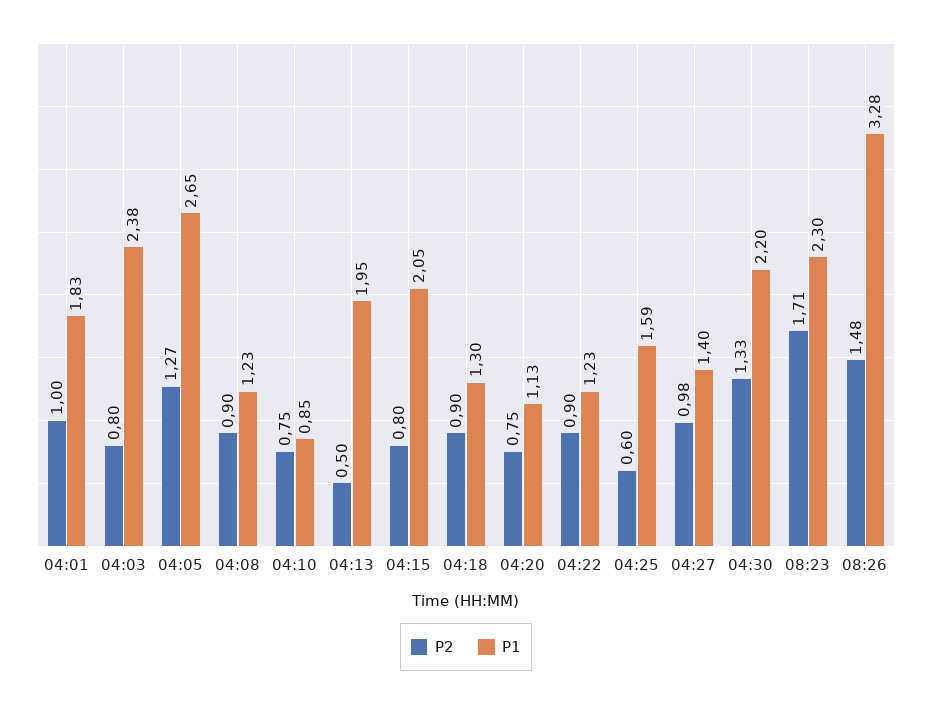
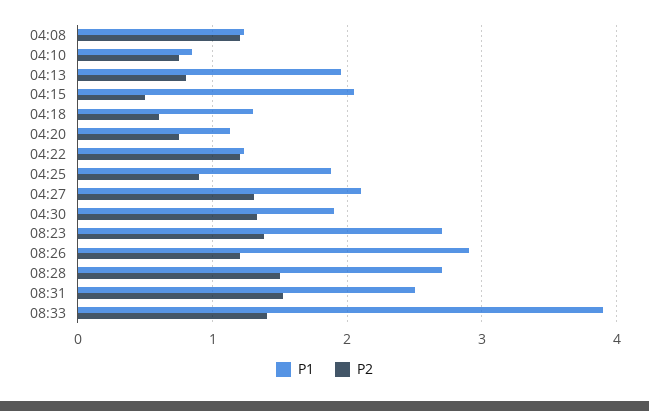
P2, 04:01: 1 -> none
P1, 04:01: 1.83 -> none
P2, 04:03: 0.8 -> none
P1, 04:03: 2.38 -> none
P2, 04:05: 1.27 -> none
P1, 04:05: 2.65 -> none
P2, 04:08: 0.9 -> 1.2
P2, 04:13: 0.5 -> 0.8
P2, 04:15: 0.8 -> 0.5
P2, 04:18: 0.9 -> 0.6
P2, 04:22: 0.9 -> 1.2
P2, 04:25: 0.6 -> 0.9
P1, 04:25: 1.59 -> 1.9
P2, 04:27: 0.98 -> 1.3
P1, 04:27: 1.4 -> 2.1
P1, 04:30: 2.2 -> 1.9
P2, 08:23: 1.71 -> 1.4
P1, 08:23: 2.3 -> 2.7
P2, 08:26: 1.48 -> 1.2
P1, 08:26: 3.28 -> 2.9
P1, 08:28: none -> 2.7
P2, 08:28: none -> 1.5
P1, 08:31: none -> 2.5
P2, 08:31: none -> 1.5
P1, 08:33: none -> 3.9
P2, 08:33: none -> 1.4

